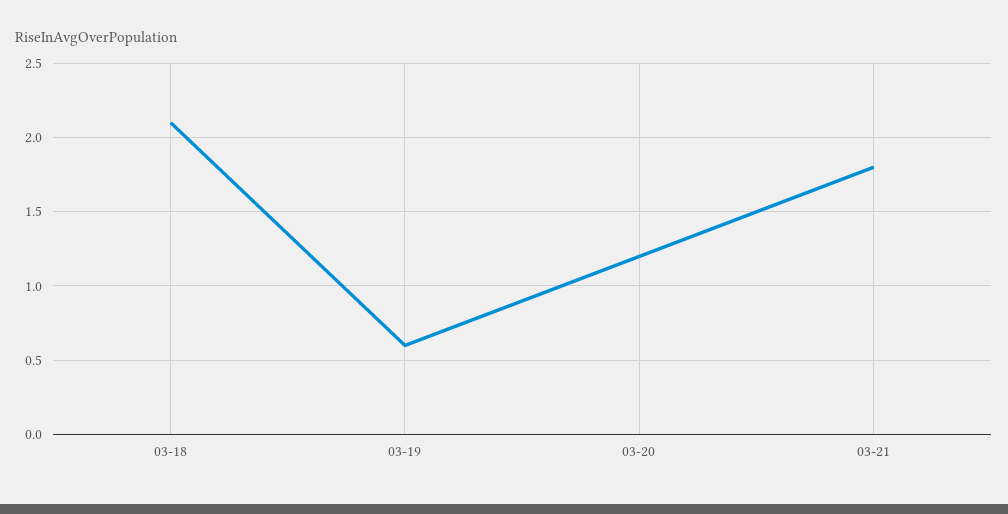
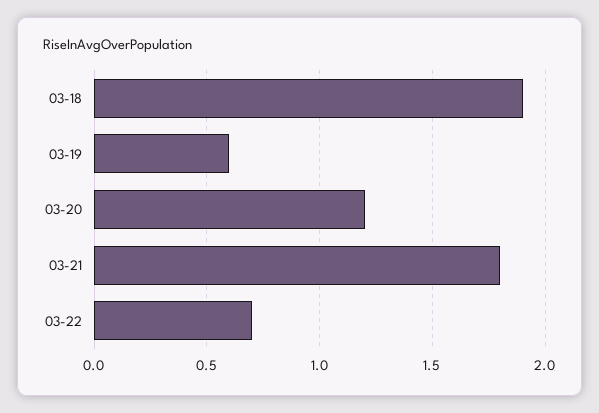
03-18: 2.1 -> 1.9
03-22: none -> 0.7

